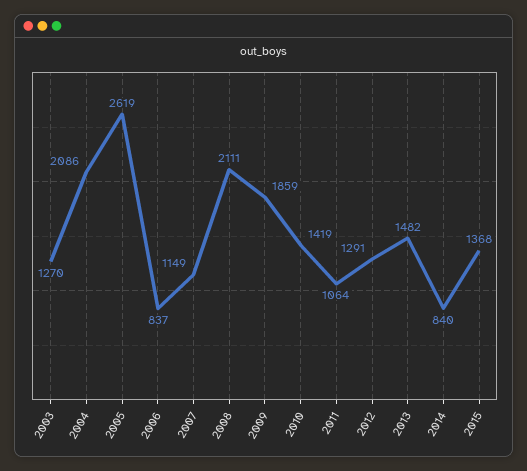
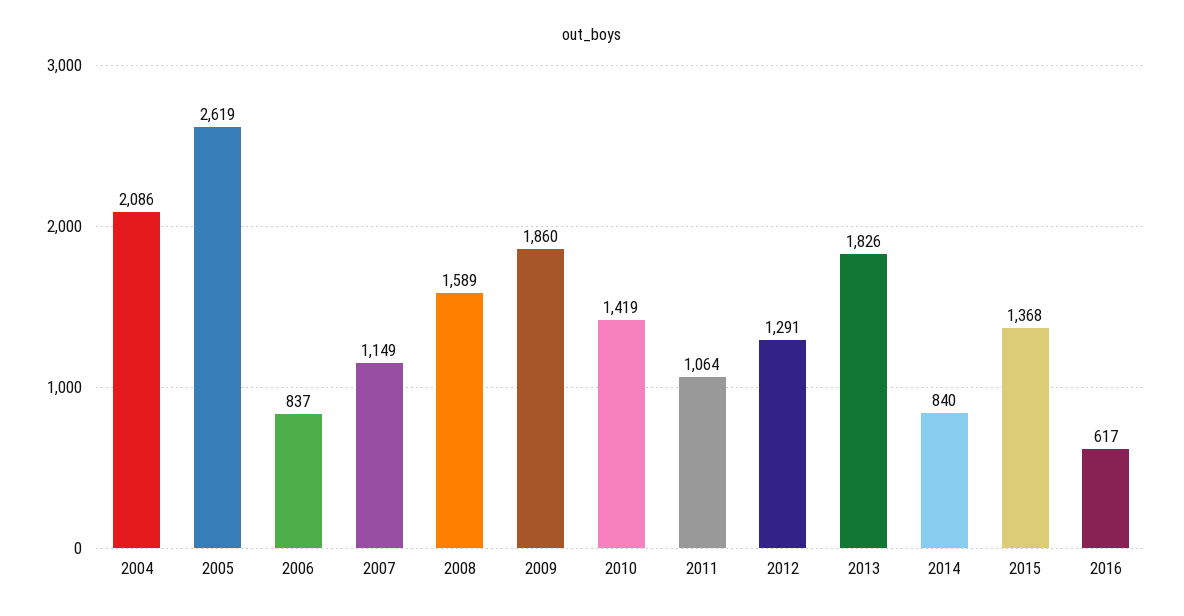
2003: 1270 -> none
2008: 2111 -> 1589
2009: 1859 -> 1860
2013: 1482 -> 1826
2016: none -> 617

